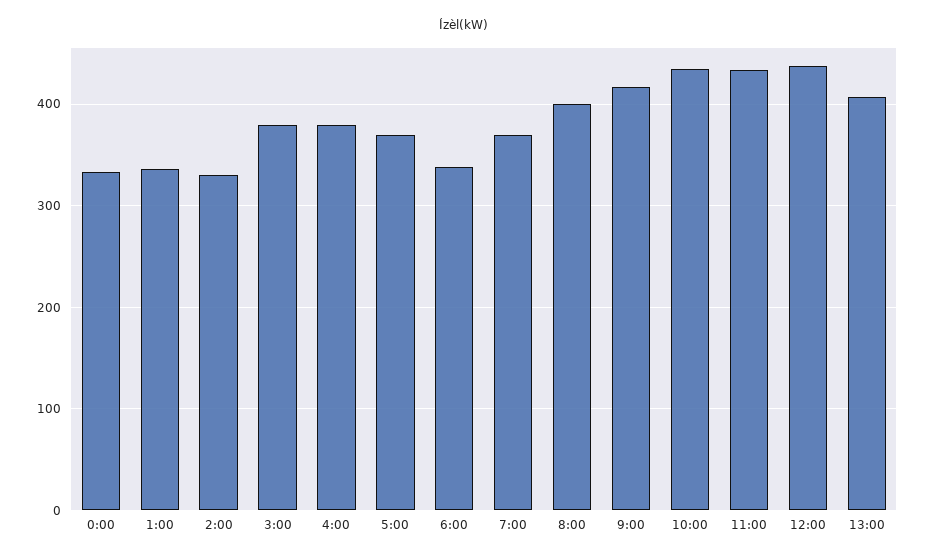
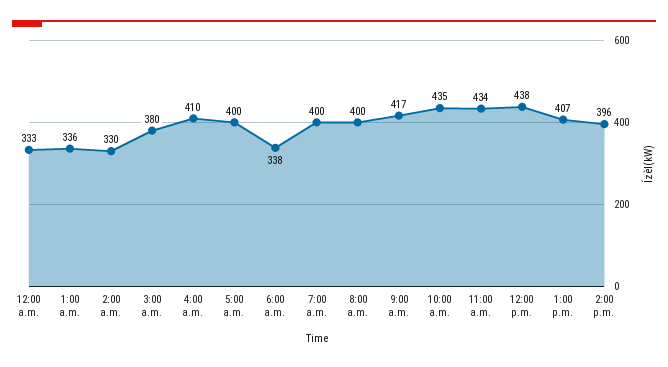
4:00: 380 -> 410
5:00: 370 -> 400
7:00: 370 -> 400
2:00 p.m.: none -> 396

